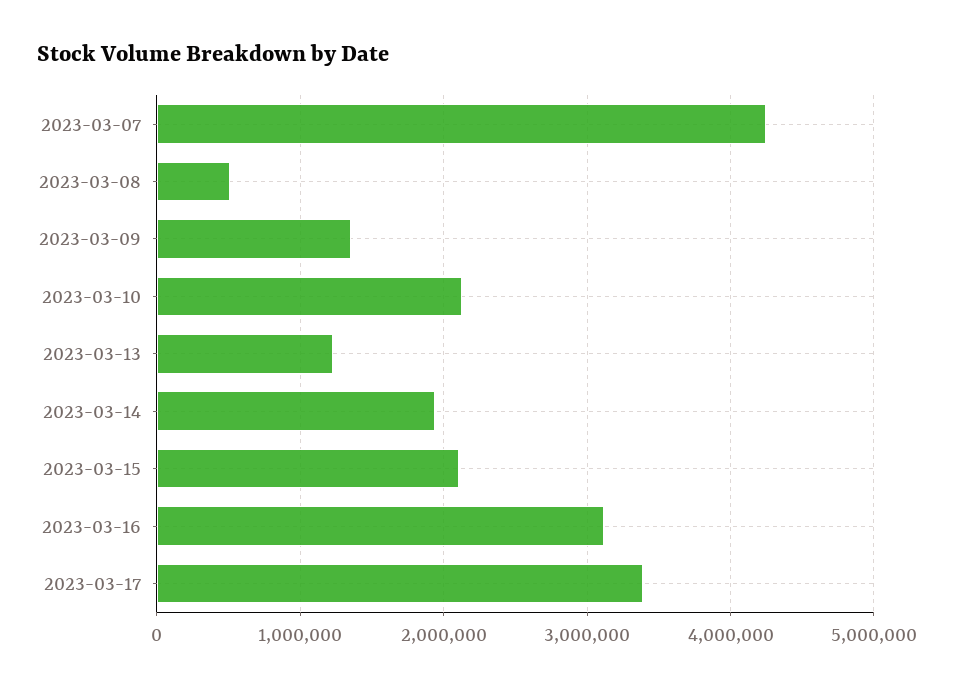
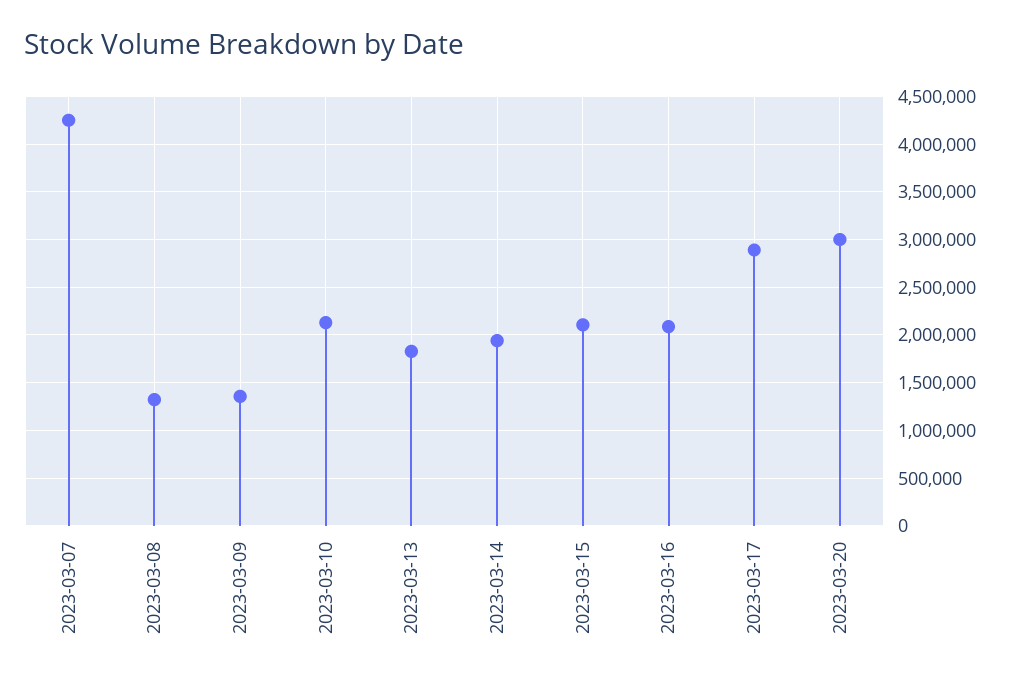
2023-03-08: 500000 -> 1300000
2023-03-13: 1200000 -> 1800000
2023-03-16: 3100000 -> 2100000
2023-03-17: 3400000 -> 2900000
2023-03-20: none -> 3000000

